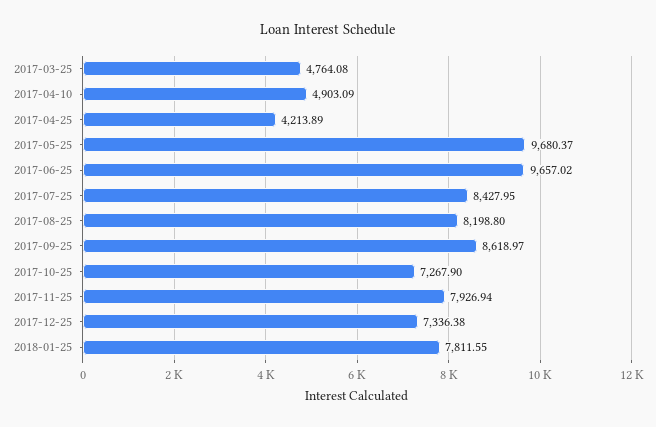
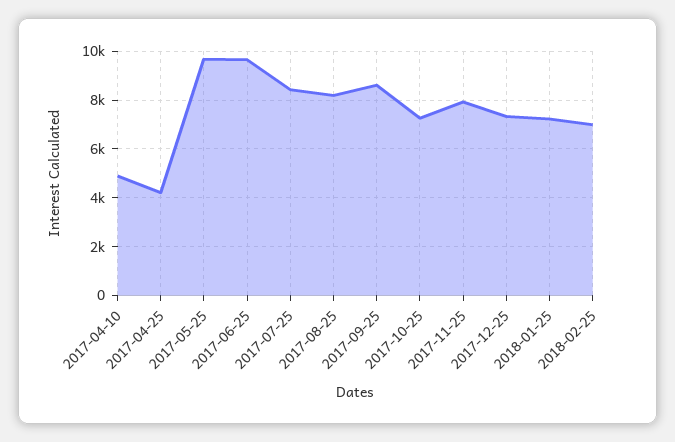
2017-03-25: 4764.08 -> none
2018-01-25: 7811.55 -> 7250
2018-02-25: none -> 7000

